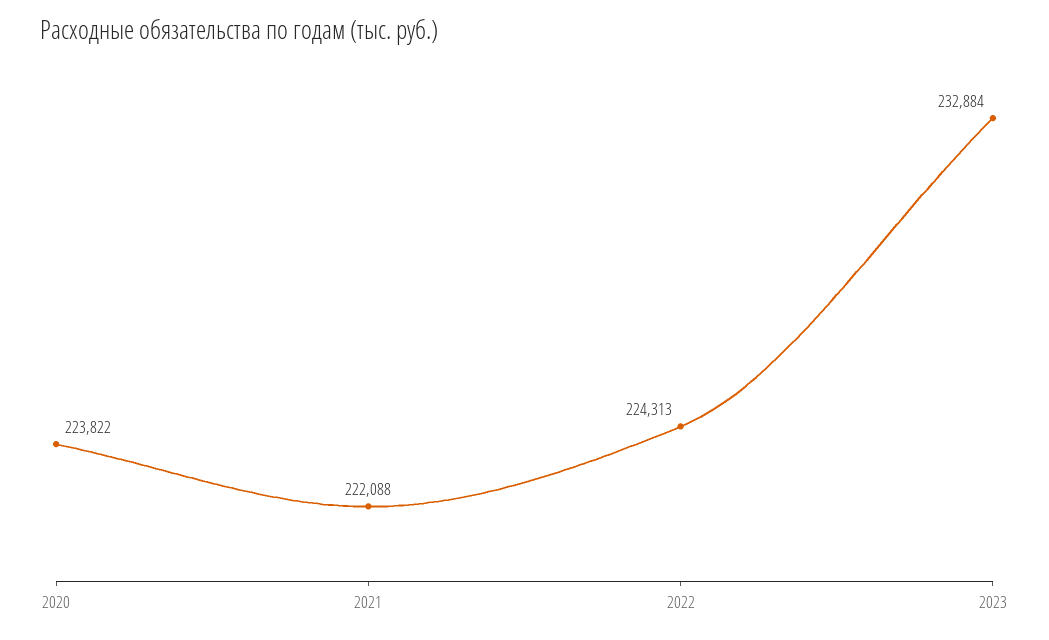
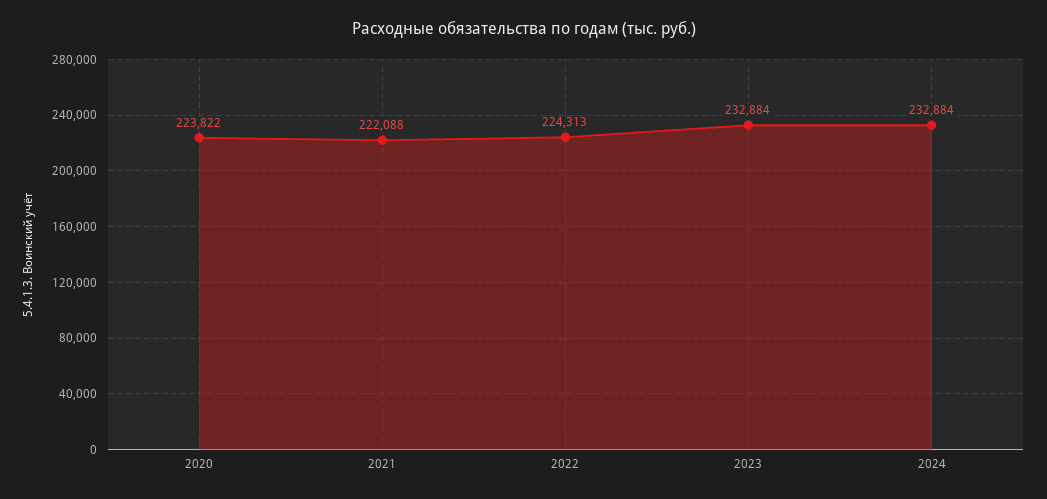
2024: none -> 232884

